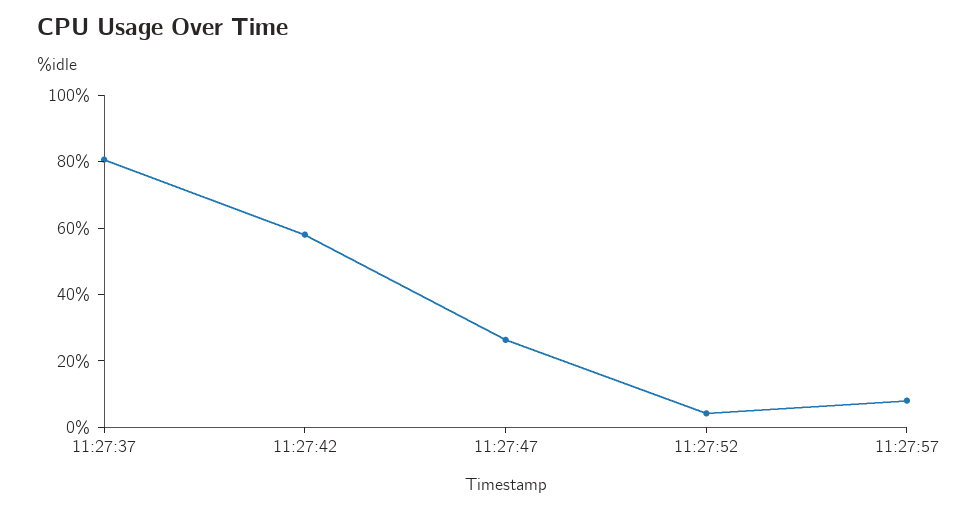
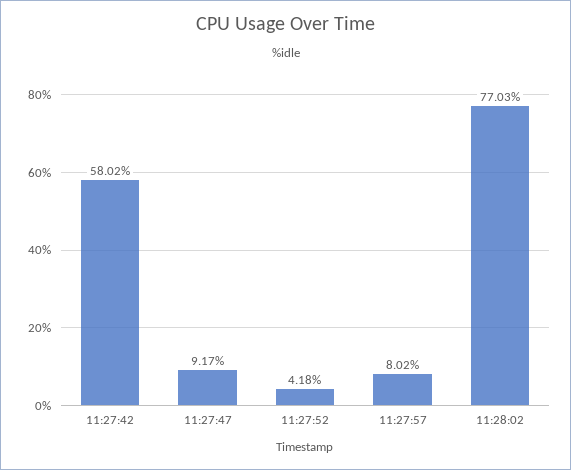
11:27:37: 80 -> none
11:27:47: 25 -> 9.17
11:28:02: none -> 77.03

